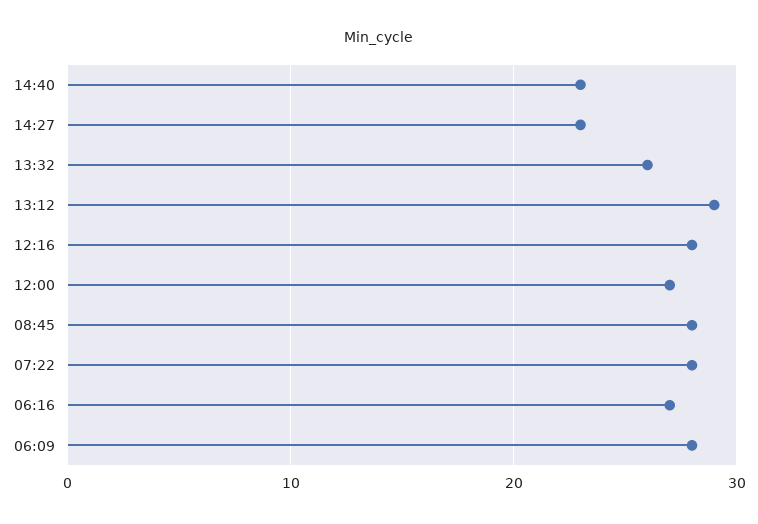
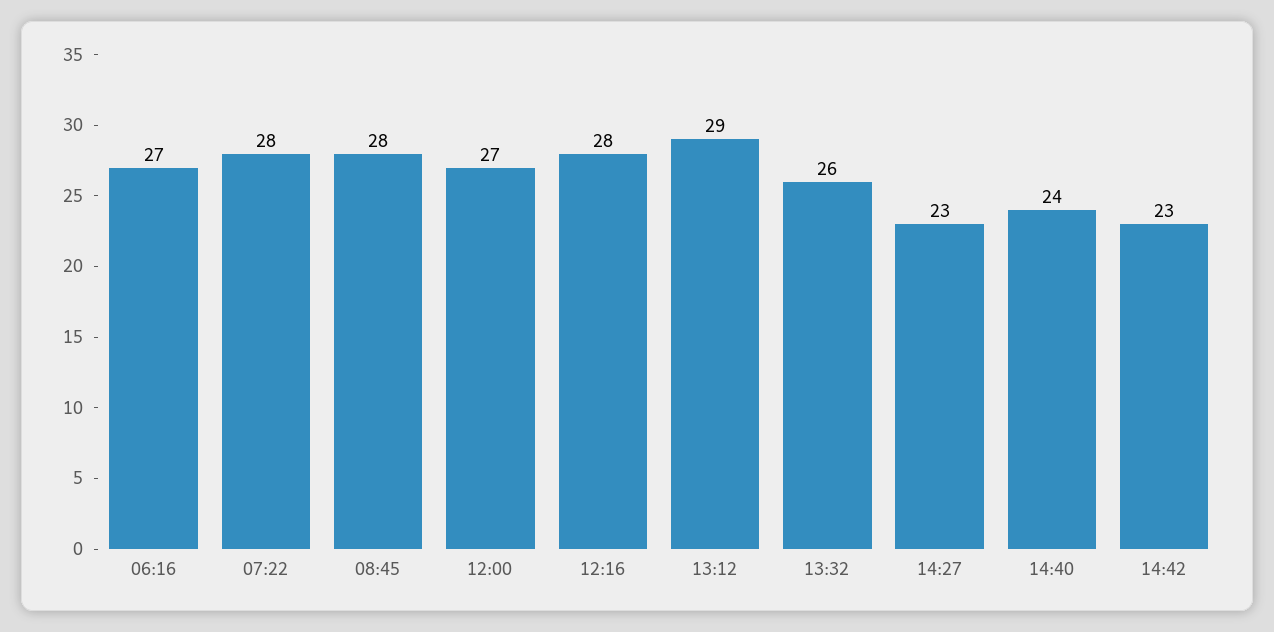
14:40: 23 -> 24
06:09: 28 -> none
14:42: none -> 23

